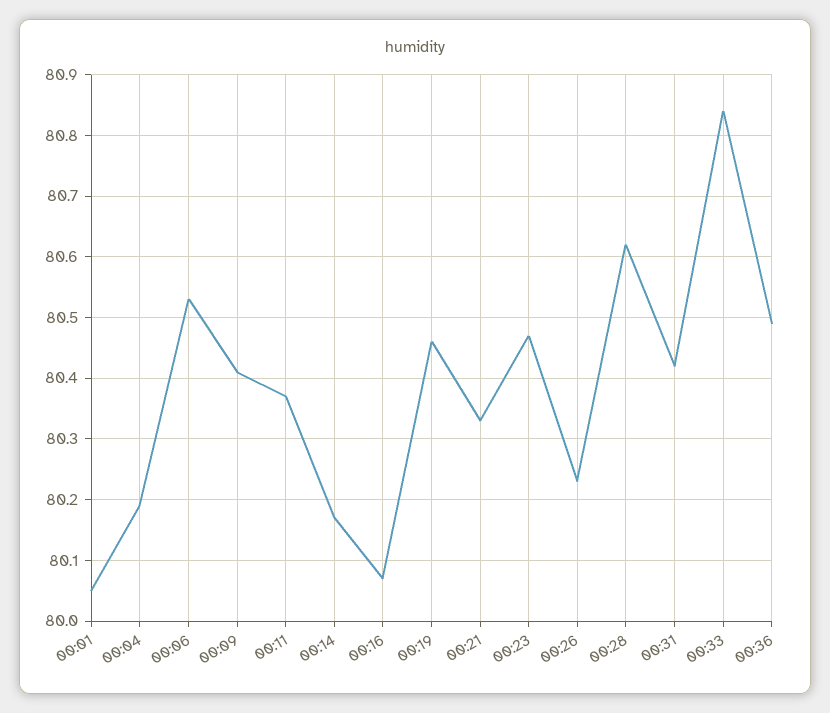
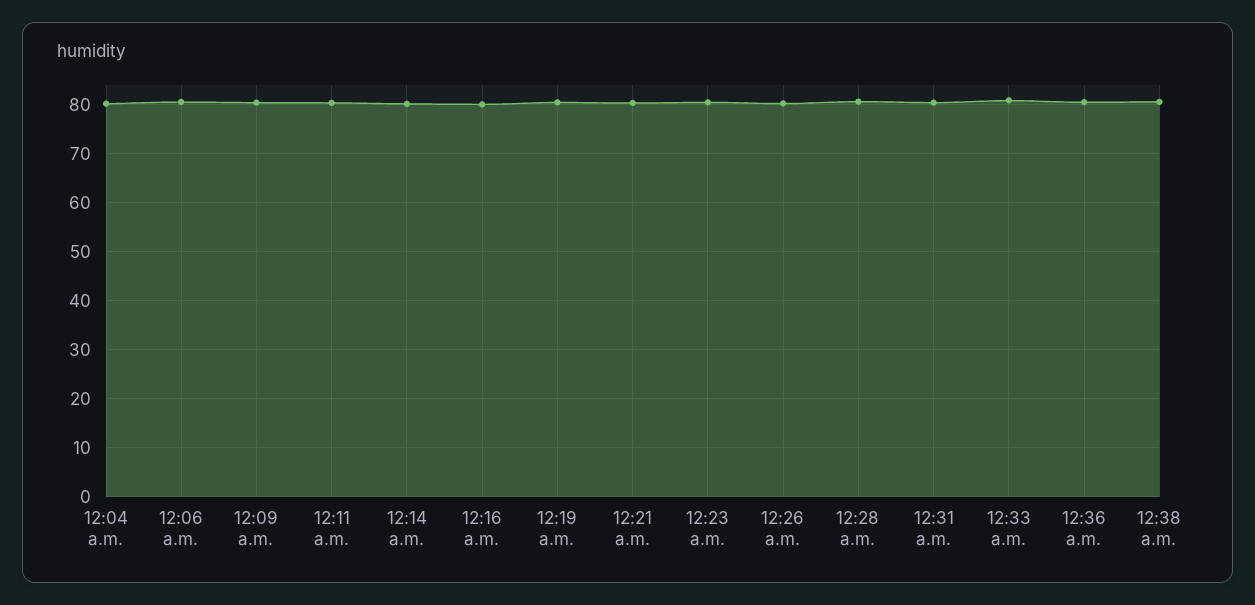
00:01: 80.05 -> none
12:38 a.m.: none -> 80

